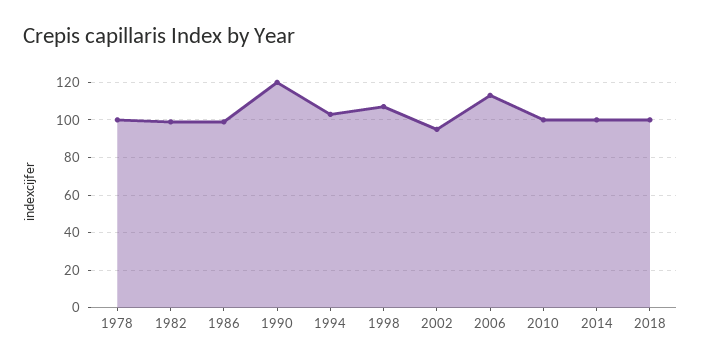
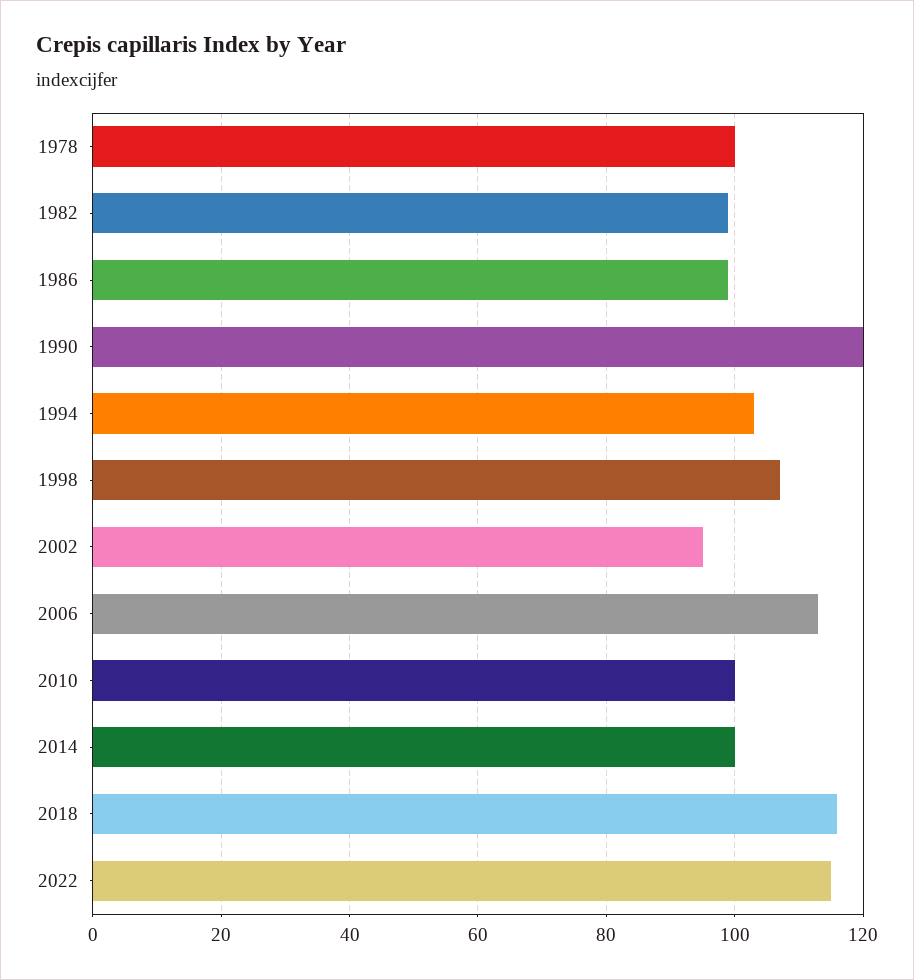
2018: 100 -> 115
2022: none -> 115

